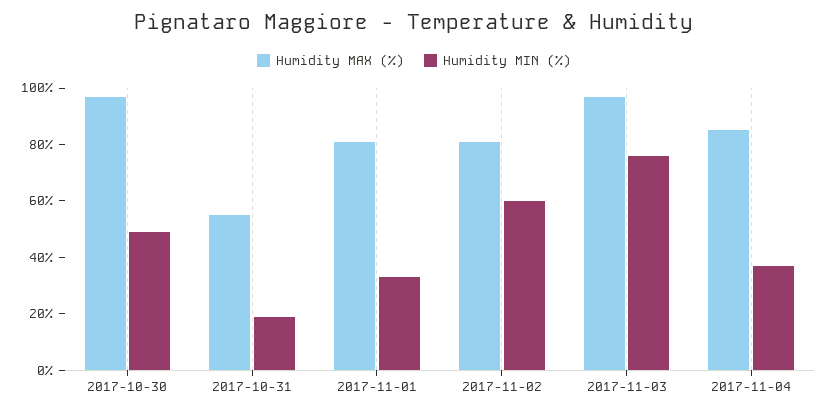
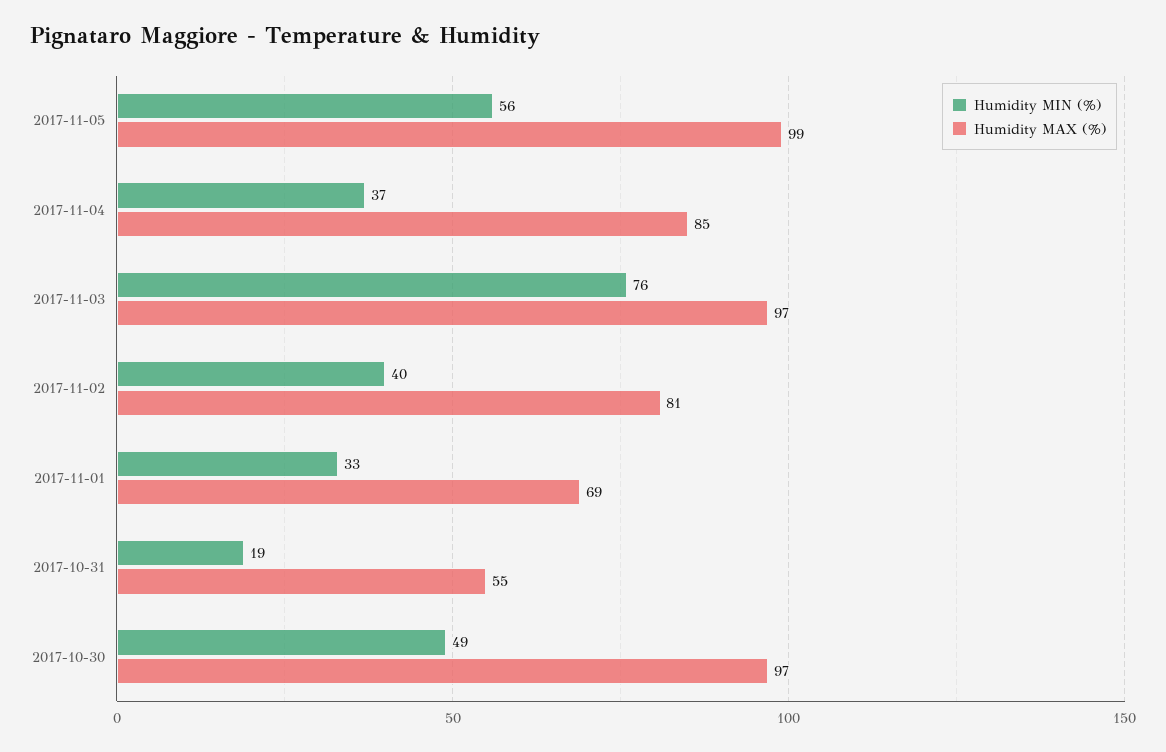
Humidity MAX (%), 2017-11-01: 80 -> 69
Humidity MIN (%), 2017-11-02: 60 -> 40
Humidity MIN (%), 2017-11-05: none -> 56
Humidity MAX (%), 2017-11-05: none -> 99

